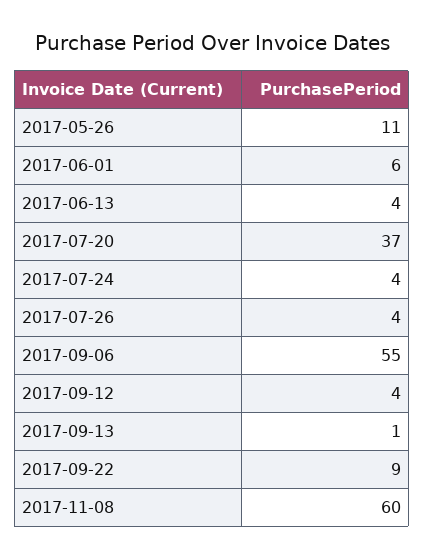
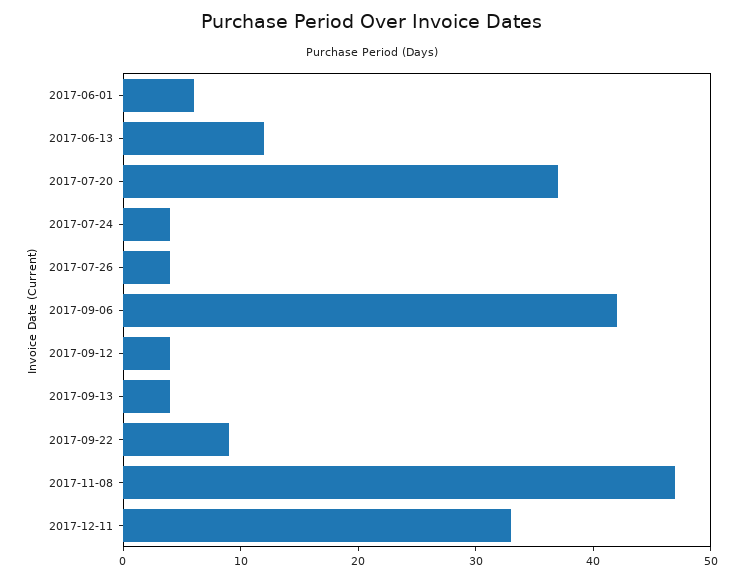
2017-05-26: 11 -> none
2017-06-13: 4 -> 12
2017-09-06: 55 -> 42
2017-09-13: 1 -> 4
2017-11-08: 60 -> 47
2017-12-11: none -> 33

